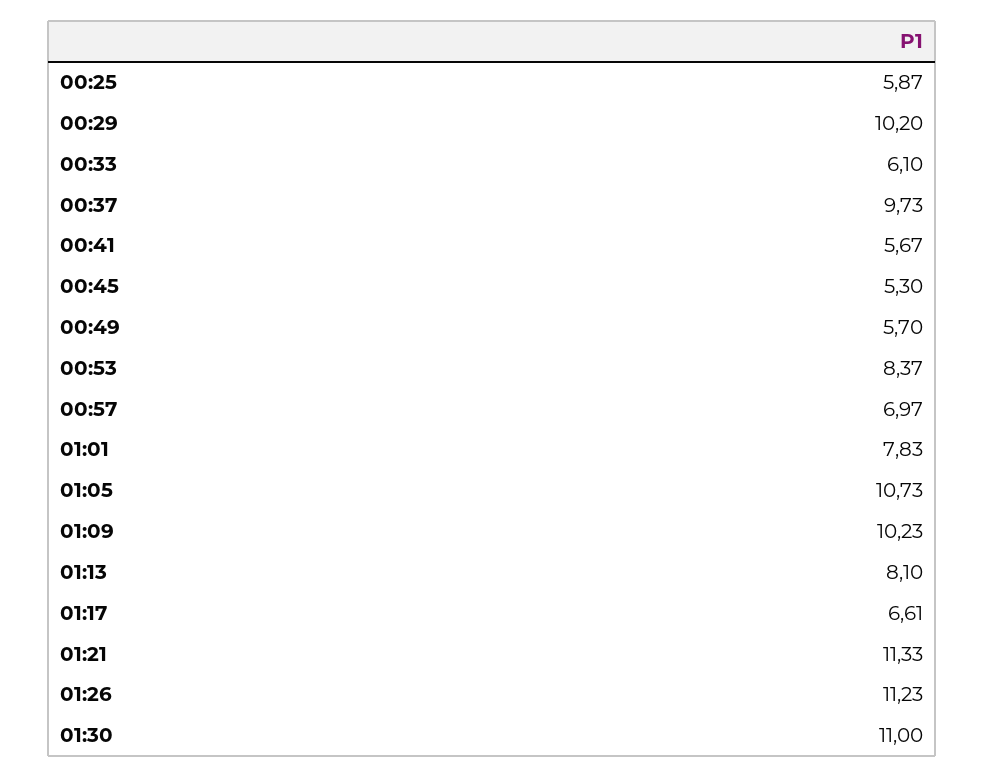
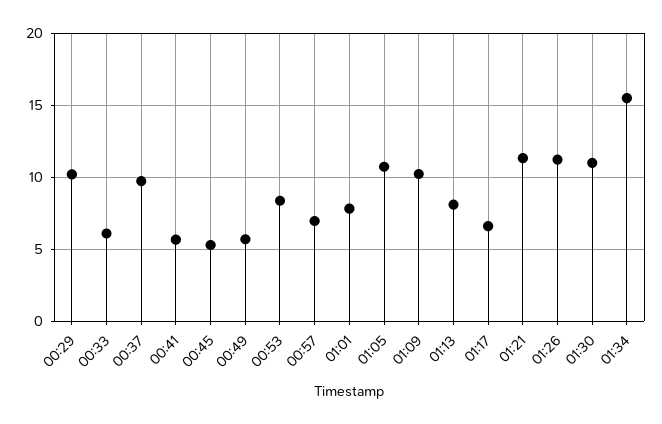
00:25: 5.87 -> none
01:34: none -> 15.5

